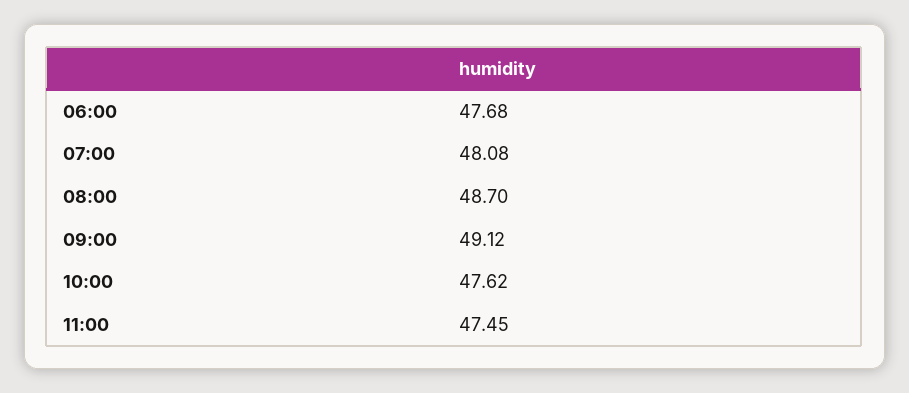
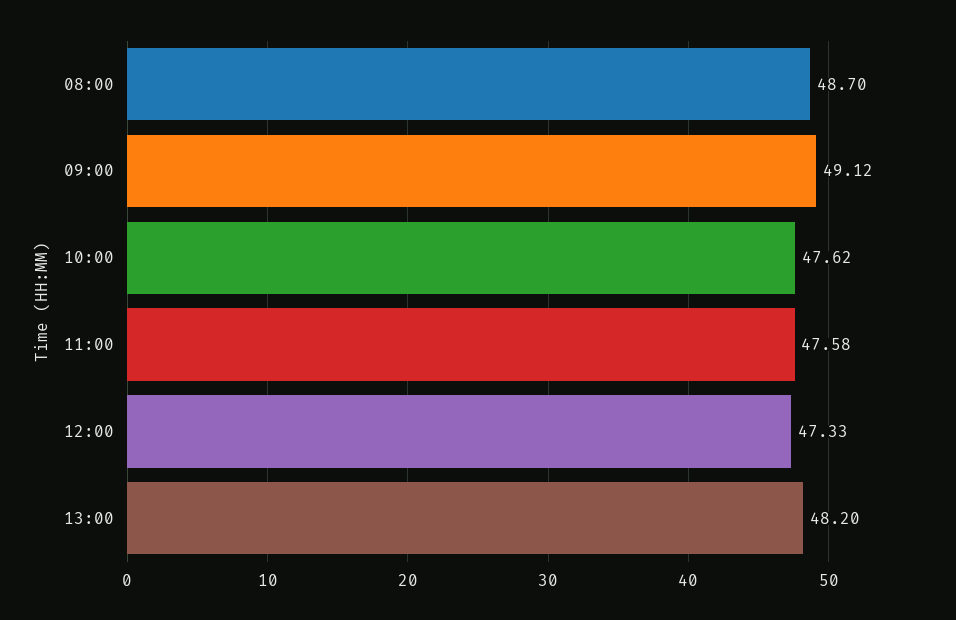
06:00: 47.68 -> none
07:00: 48.08 -> none
11:00: 47.45 -> 47.58
12:00: none -> 47.33
13:00: none -> 48.2

